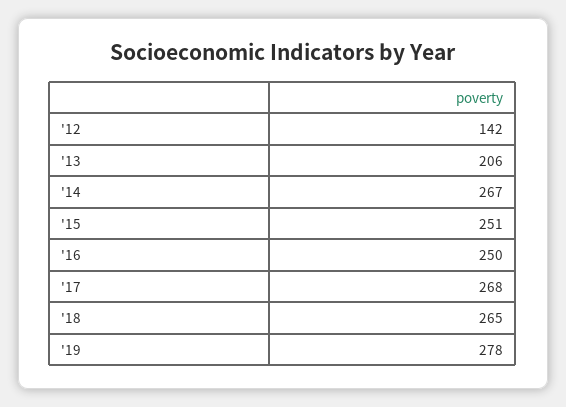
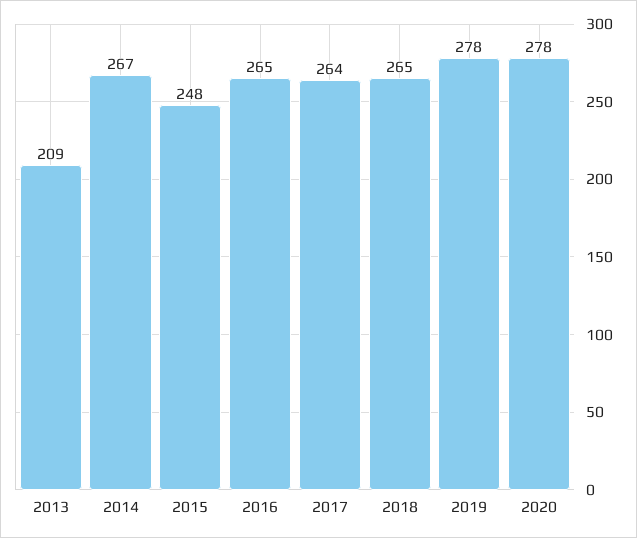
'12: 142 -> none
'13: 206 -> 209
'15: 251 -> 248
'16: 250 -> 265
'17: 268 -> 264
2020: none -> 278

